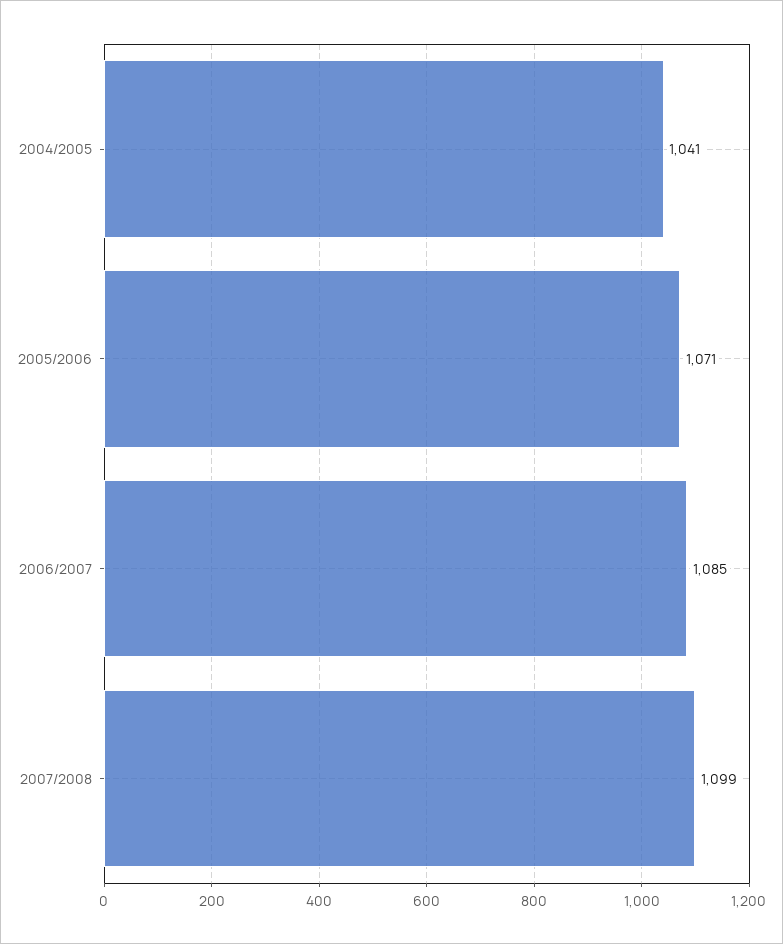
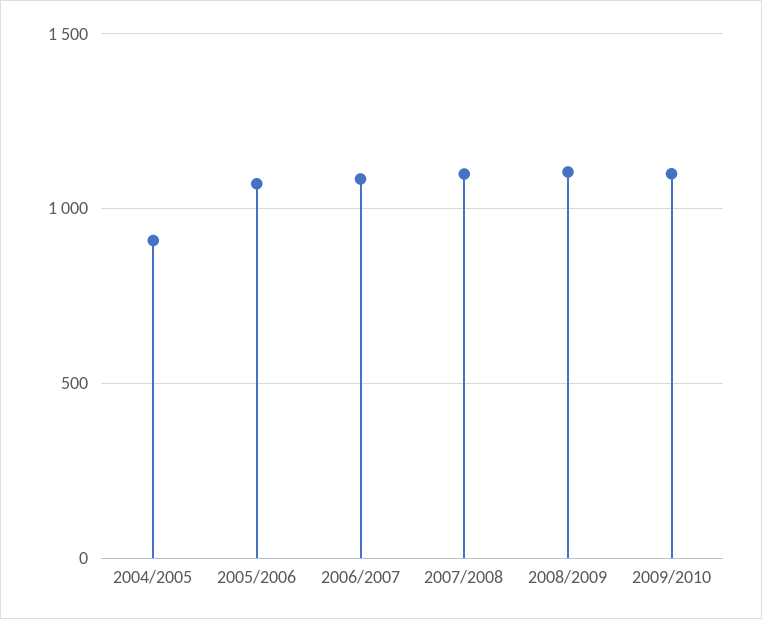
2004/2005: 1041 -> 900
2008/2009: none -> 1100
2009/2010: none -> 1100

